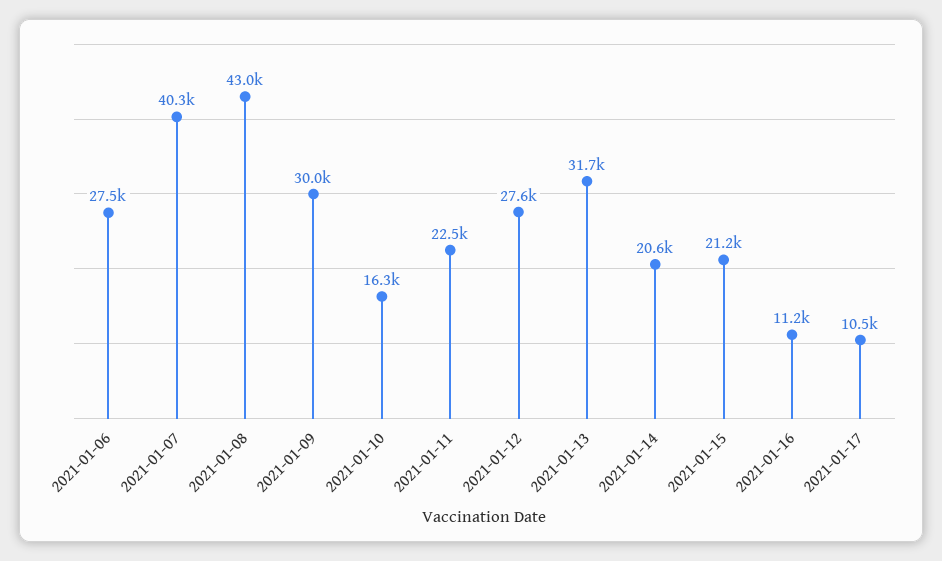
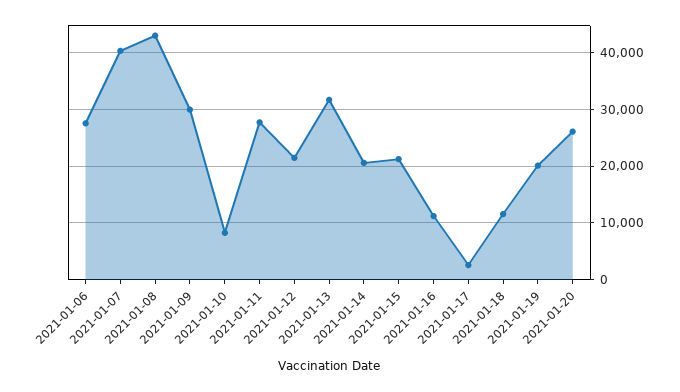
2021-01-10: 16300 -> 8000
2021-01-11: 22500 -> 28000
2021-01-12: 27600 -> 22000
2021-01-17: 10500 -> 2000
2021-01-18: none -> 12000
2021-01-19: none -> 20000
2021-01-20: none -> 26000

